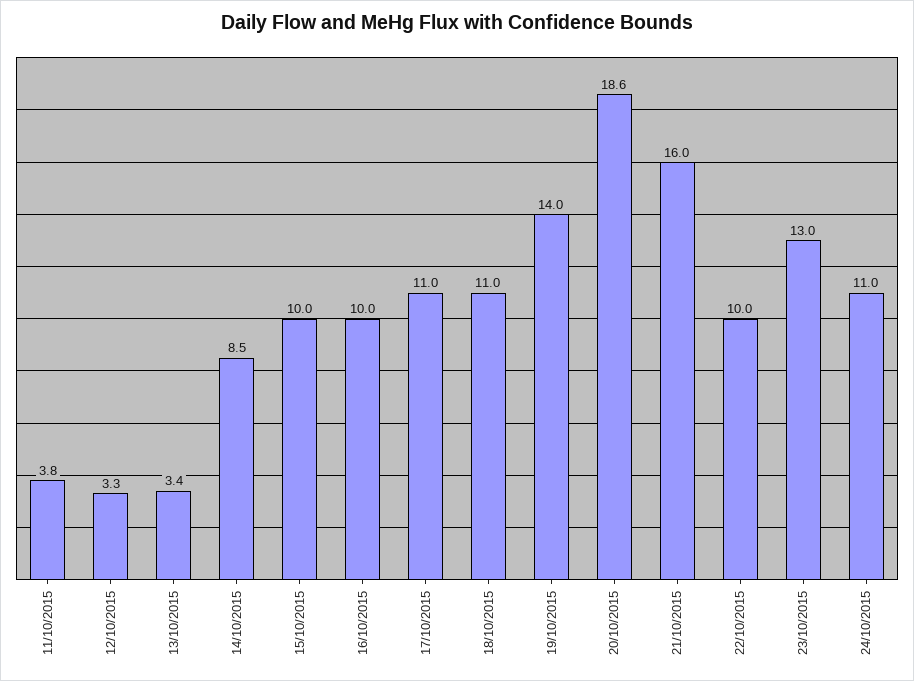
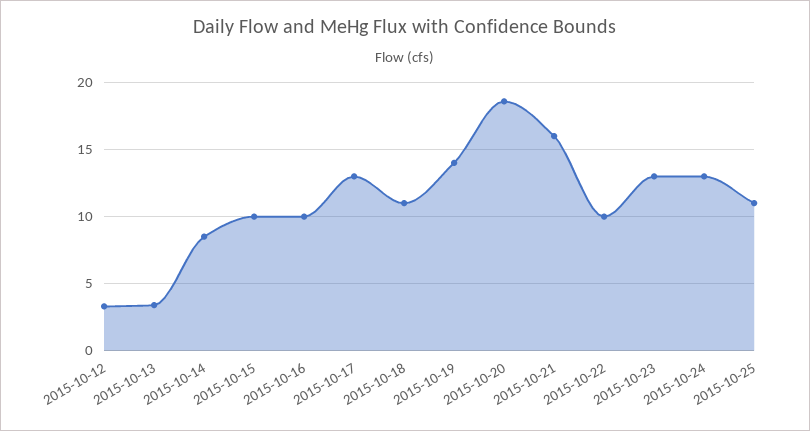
11/10/2015: 3.8 -> none
17/10/2015: 11 -> 13
24/10/2015: 11 -> 13
2015-10-25: none -> 11

